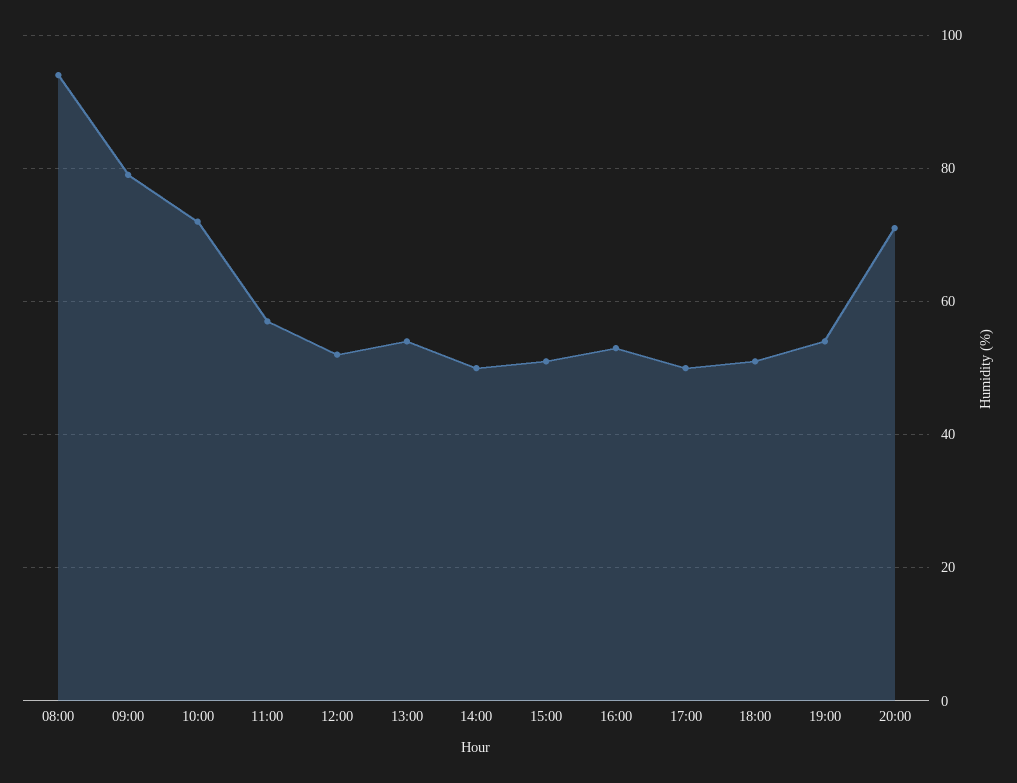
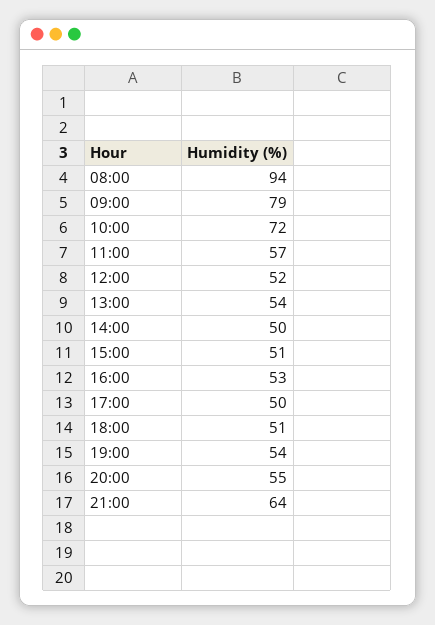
20:00: 70 -> 55
21:00: none -> 64

